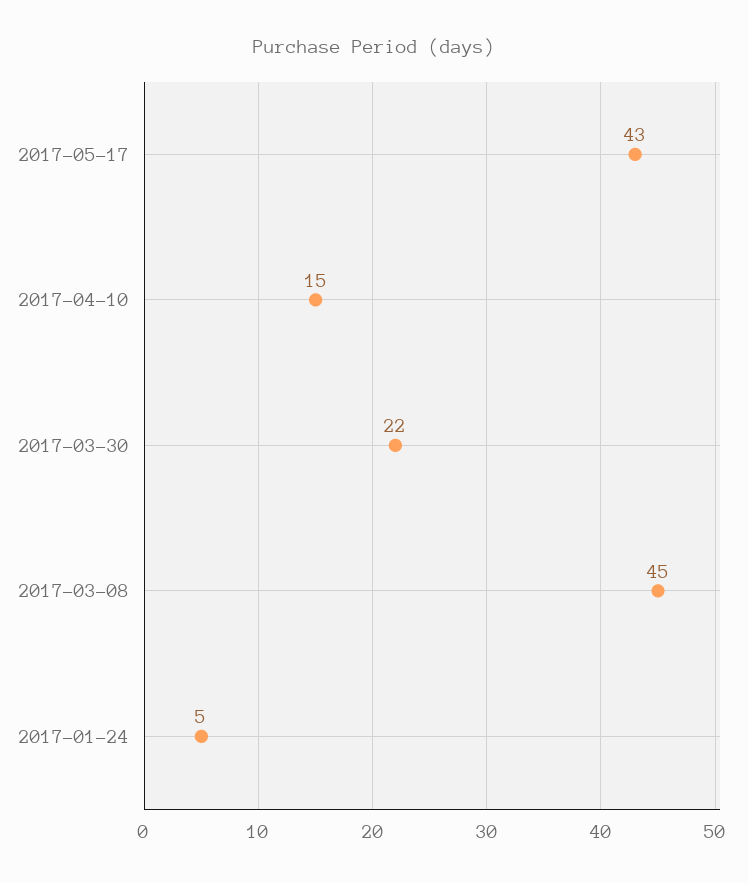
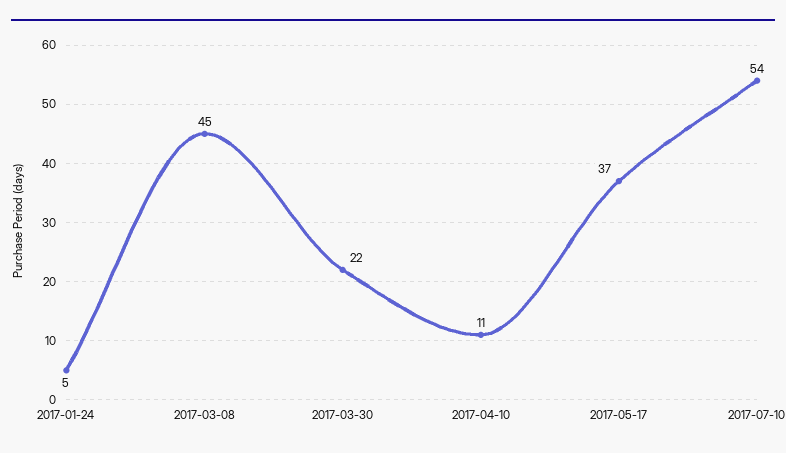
2017-05-17: 43 -> 37
2017-04-10: 15 -> 11
2017-07-10: none -> 54

